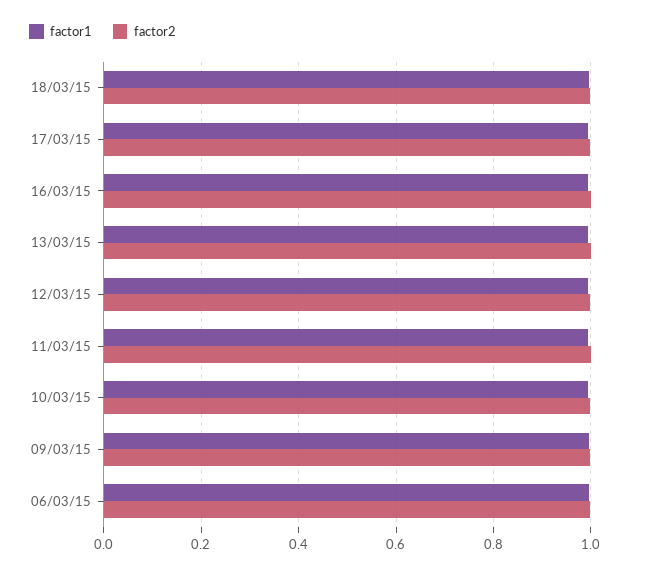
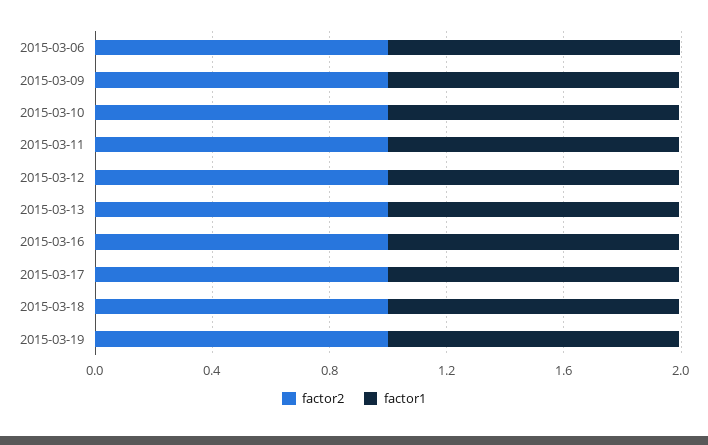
factor2, 2015-03-19: none -> 1
factor1, 2015-03-19: none -> 1

